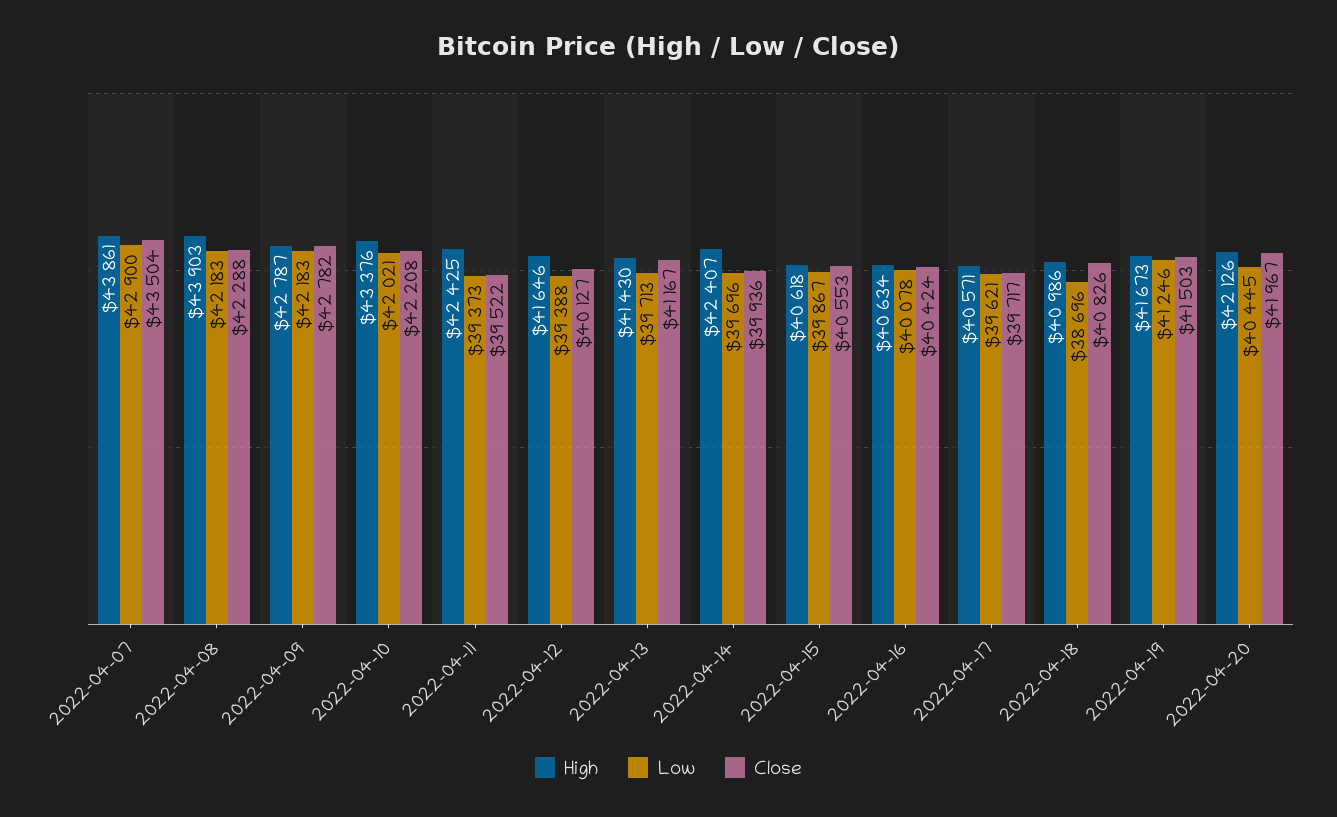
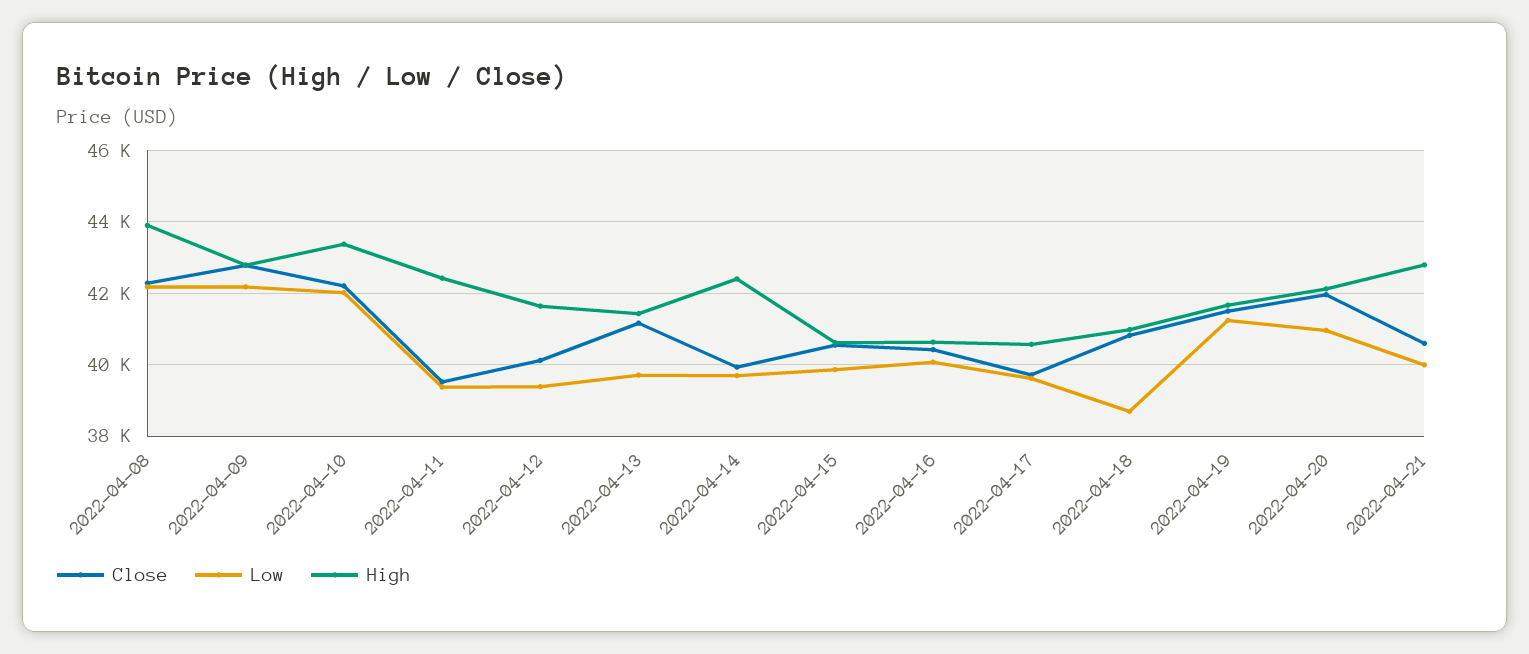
High, 2022-04-07: 43861 -> none
Low, 2022-04-07: 42900 -> none
Close, 2022-04-07: 43504 -> none
Low, 2022-04-20: 40445 -> 41000
Close, 2022-04-21: none -> 40600
Low, 2022-04-21: none -> 40000
High, 2022-04-21: none -> 42800

